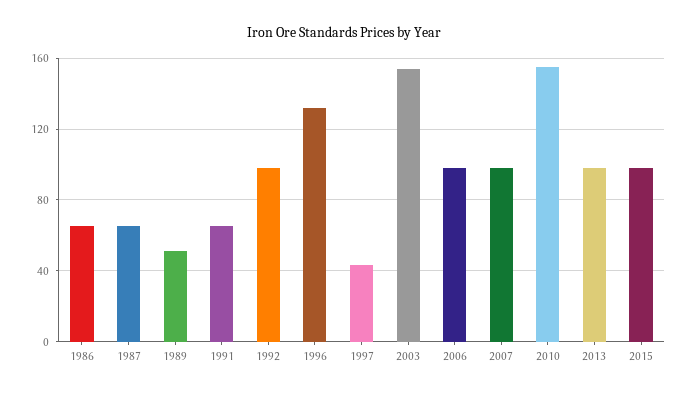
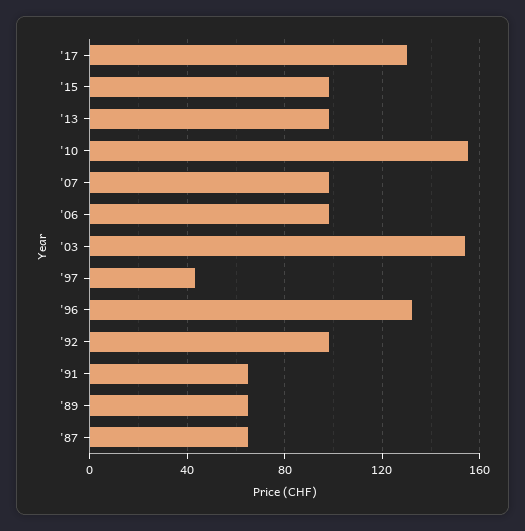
1986: 65 -> none
1989: 50 -> 65
'17: none -> 130

